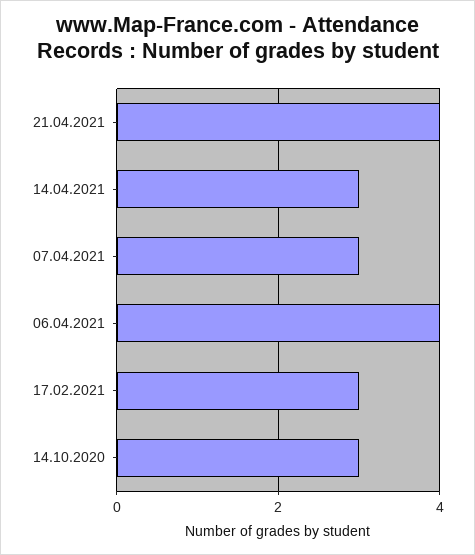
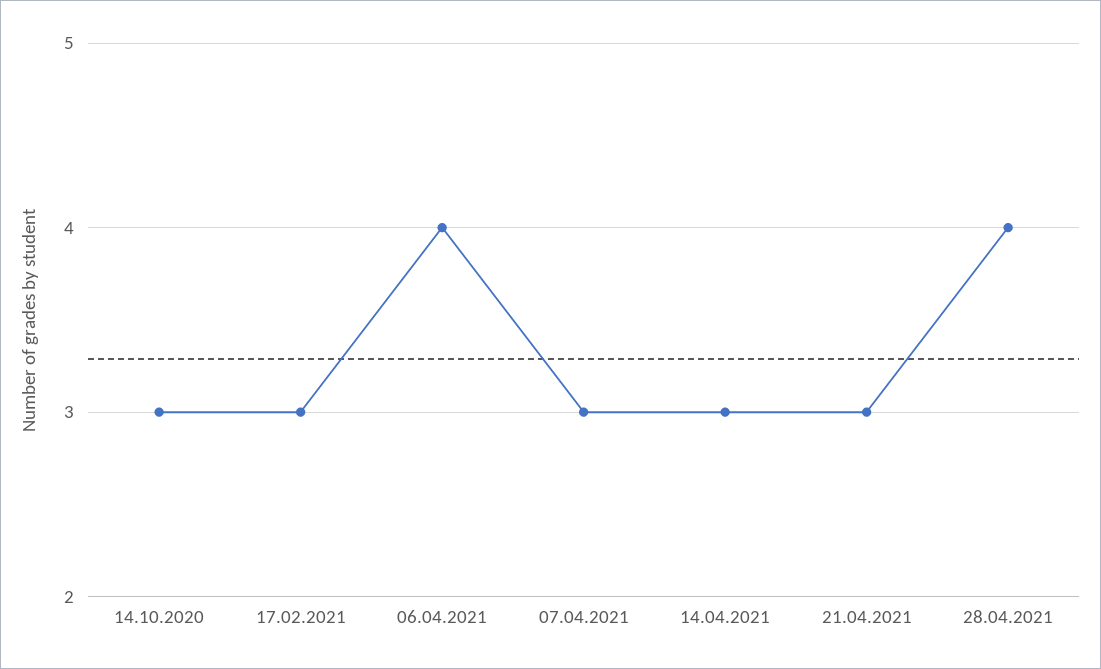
21.04.2021: 4 -> 3
28.04.2021: none -> 4

